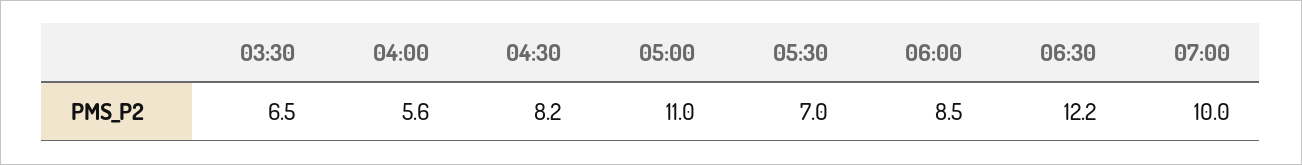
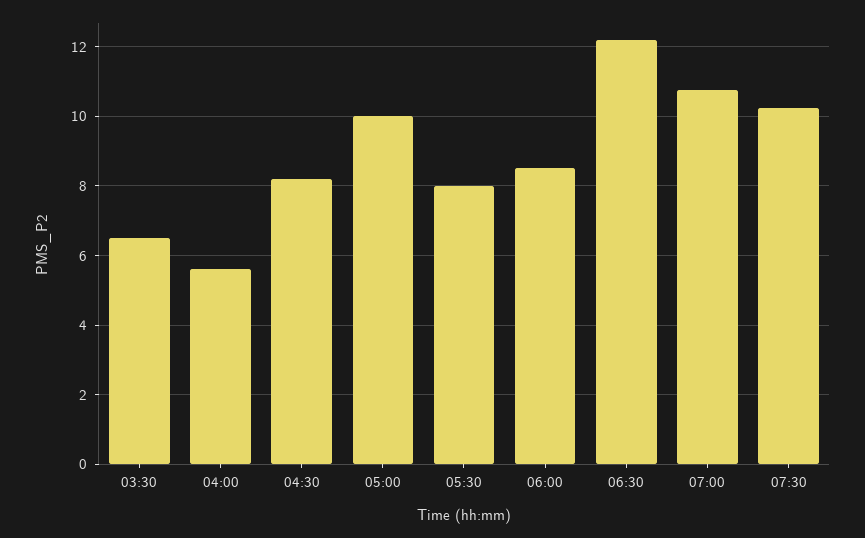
05:00: 11 -> 10
05:30: 7 -> 8
07:00: 10 -> 10.8
07:30: none -> 10.2

